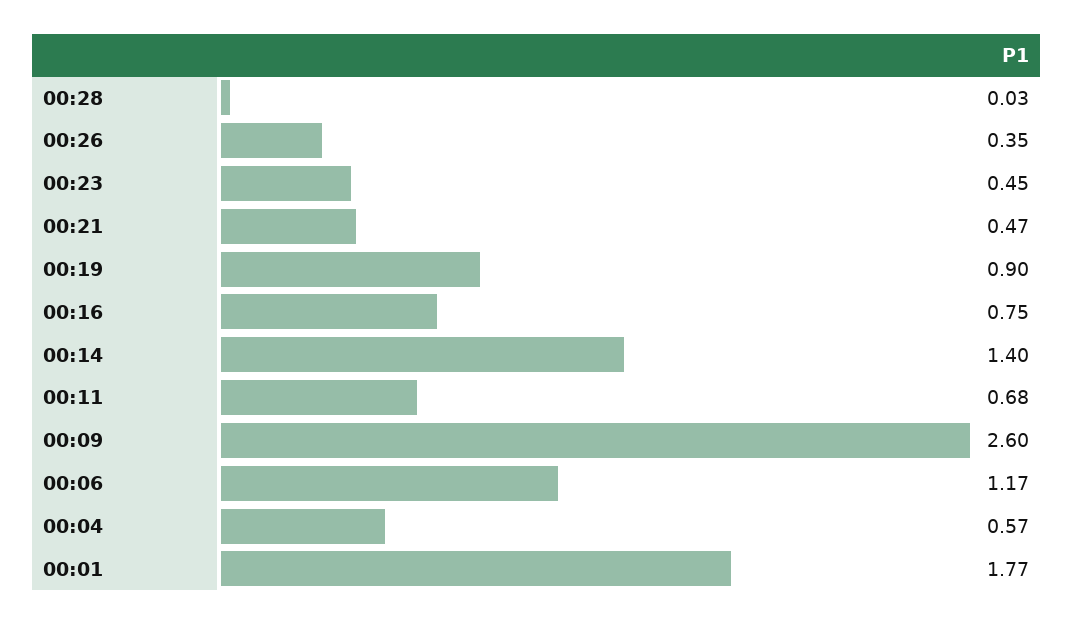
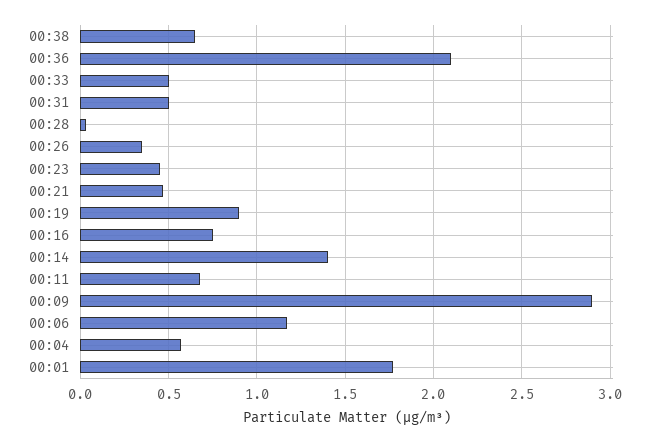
00:09: 2.6 -> 2.9
00:38: none -> 0.65
00:36: none -> 2.1
00:33: none -> 0.5
00:31: none -> 0.5

